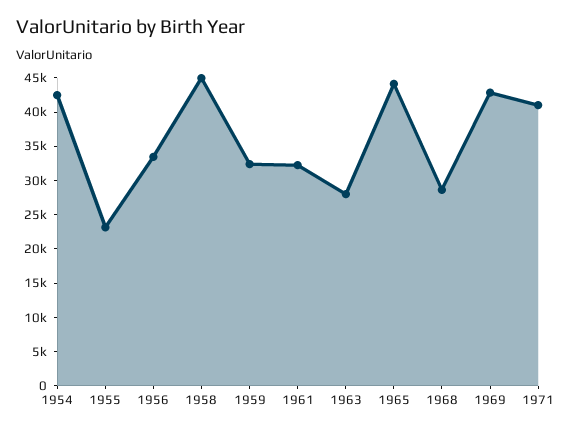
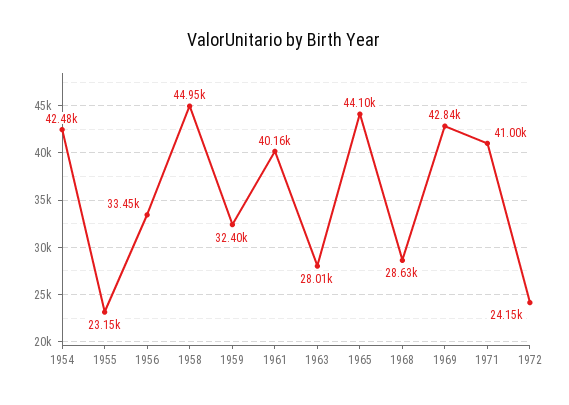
1961: 32500 -> 40160
1972: none -> 24150

